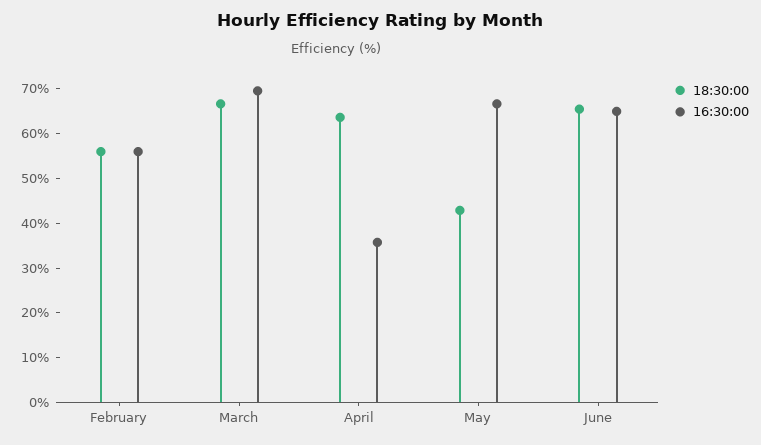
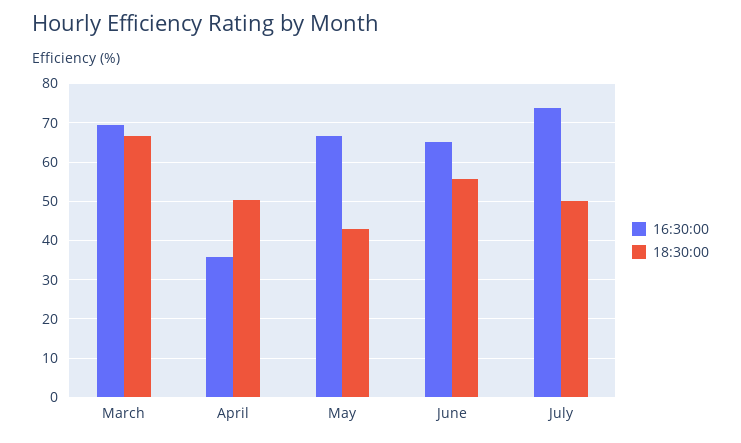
18:30:00, February: 56 -> none
16:30:00, February: 56 -> none
18:30:00, April: 64 -> 50
18:30:00, June: 66 -> 56
16:30:00, July: none -> 74
18:30:00, July: none -> 50

